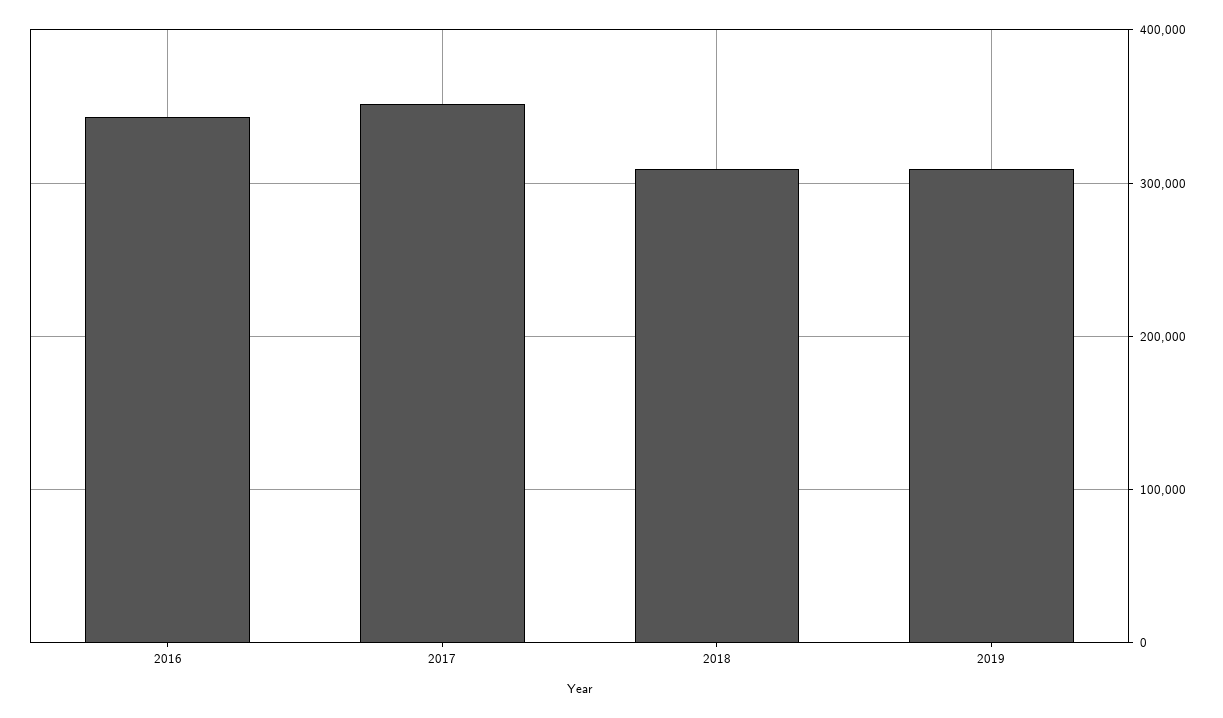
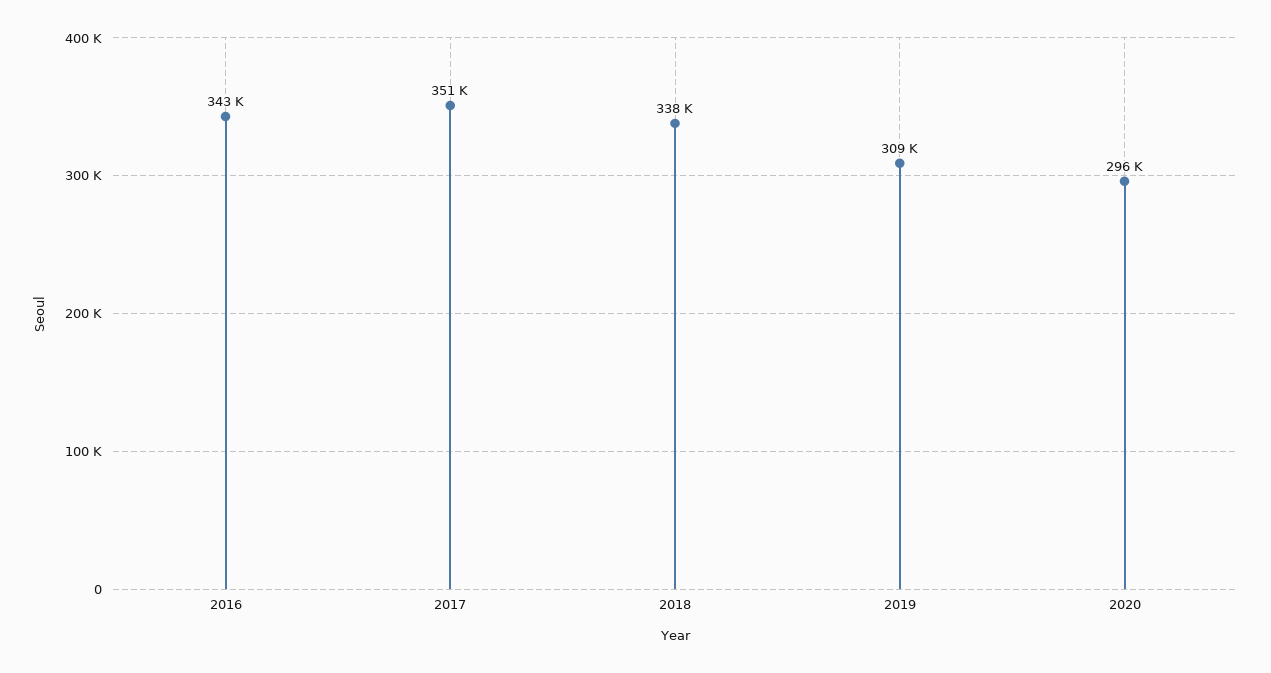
2018: 310000 -> 338000
2020: none -> 296000

